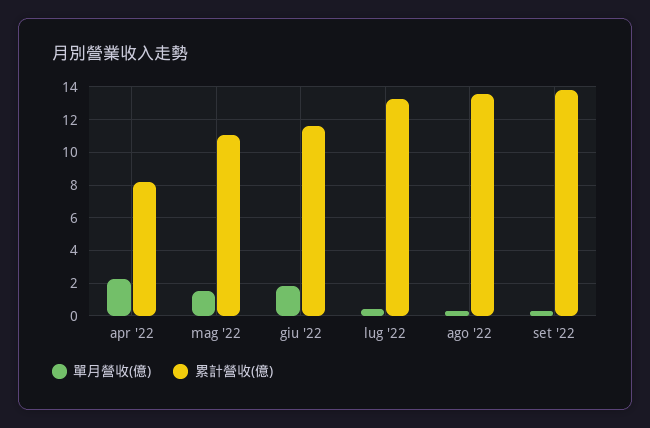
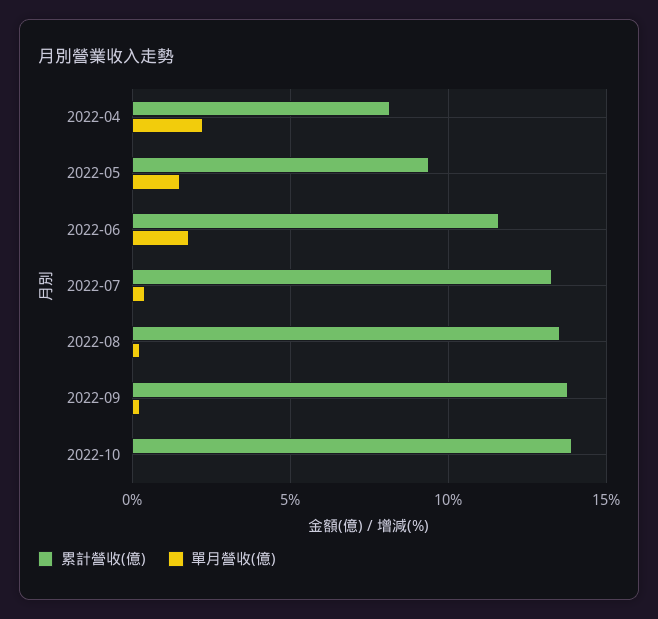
累計營收(億), mag '22: 11 -> 9.5
累計營收(億), 2022-10: none -> 14
單月營收(億), 2022-10: none -> 0

